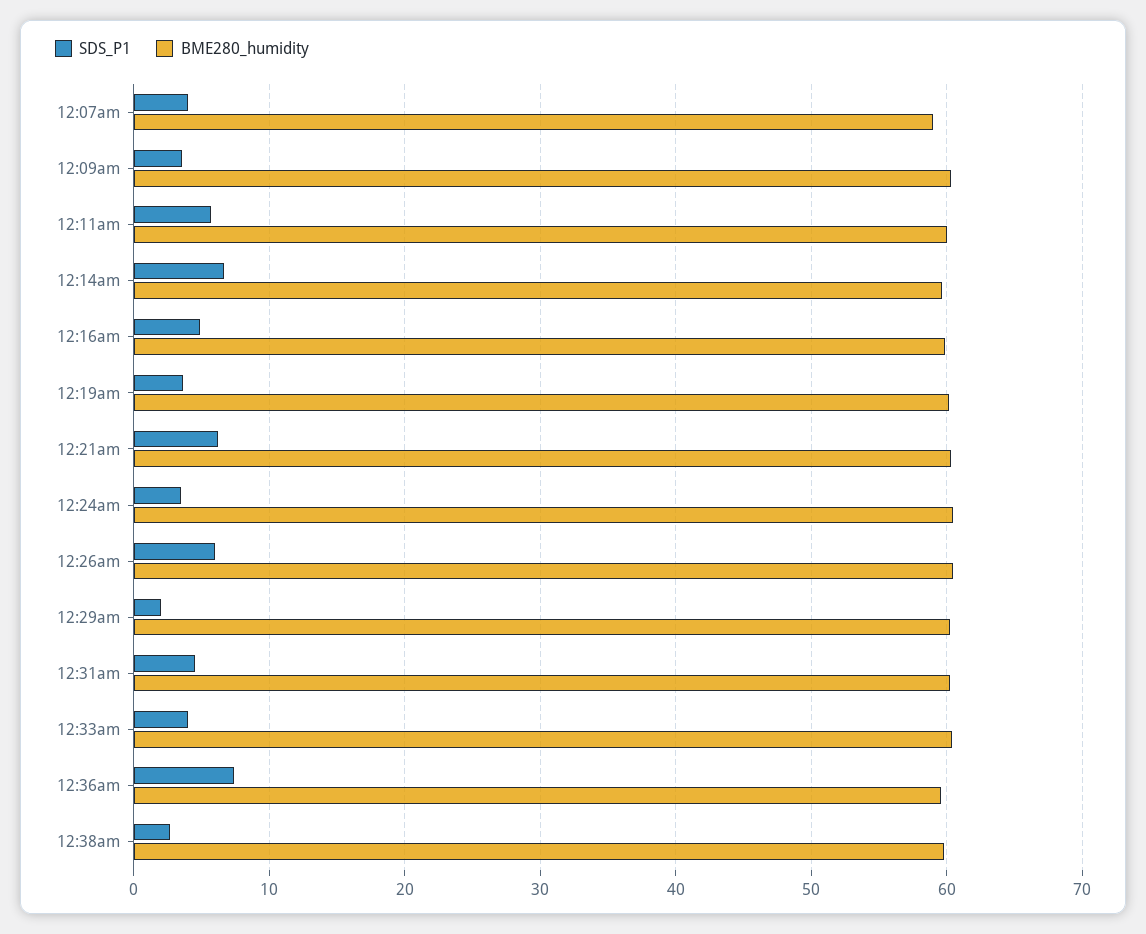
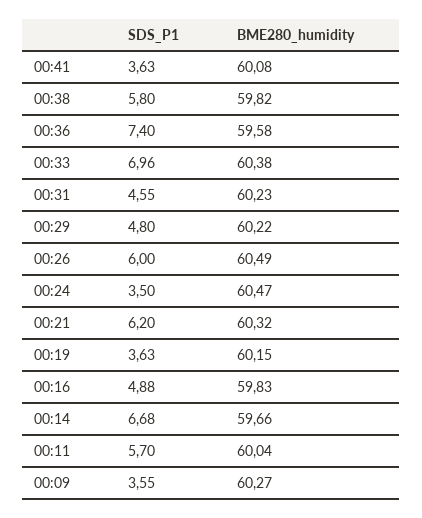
SDS_P1, 12:07am: 4 -> none
BME280_humidity, 12:07am: 59 -> none
SDS_P1, 12:29am: 2 -> 4.8
SDS_P1, 12:33am: 4 -> 6.96
SDS_P1, 12:38am: 3 -> 5.8
SDS_P1, 00:41: none -> 3.63
BME280_humidity, 00:41: none -> 60.08

